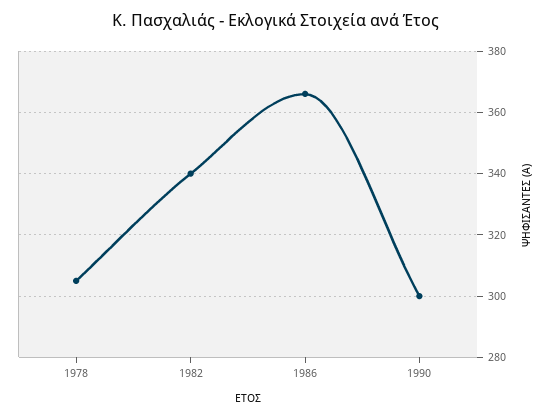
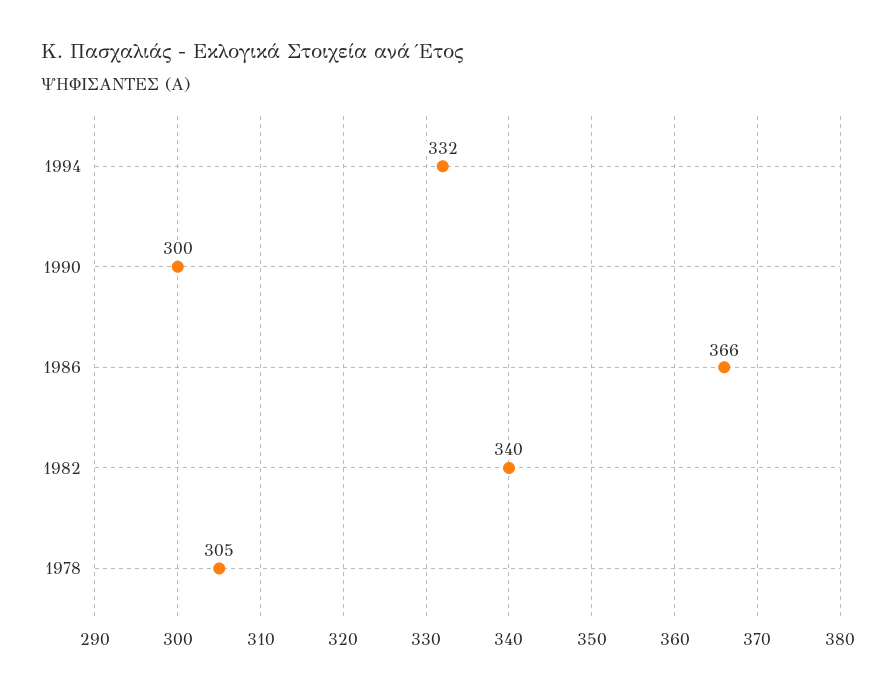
1994: none -> 332

